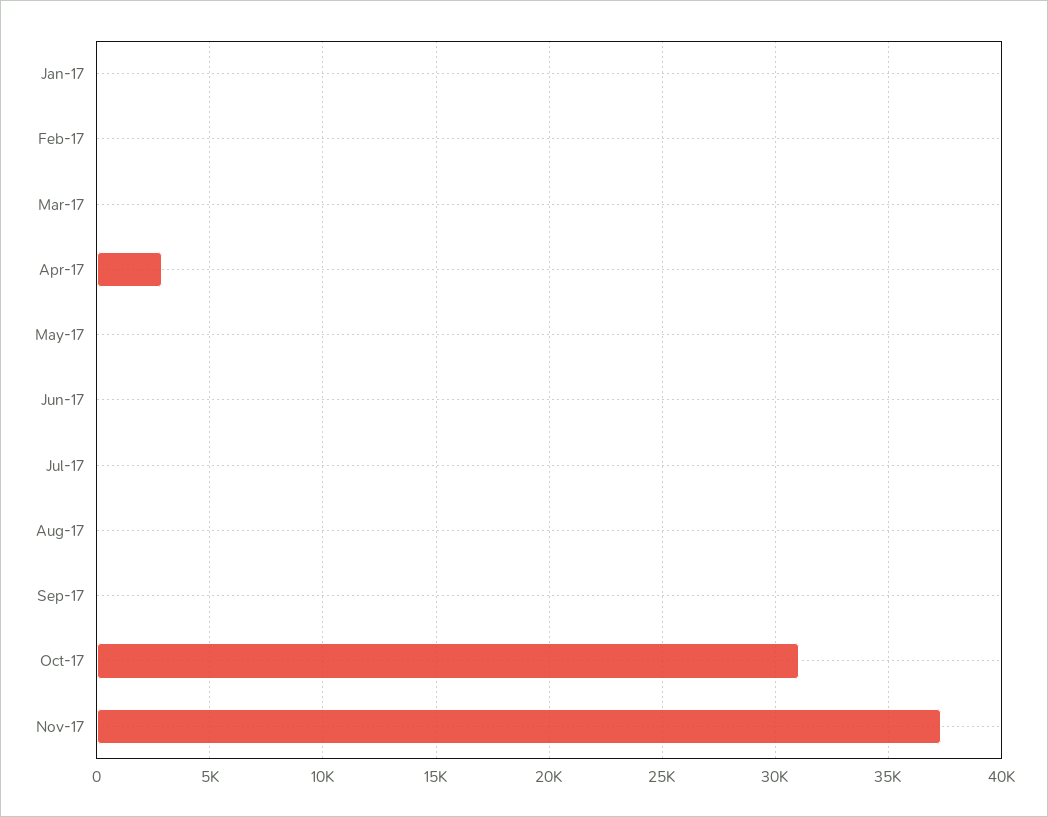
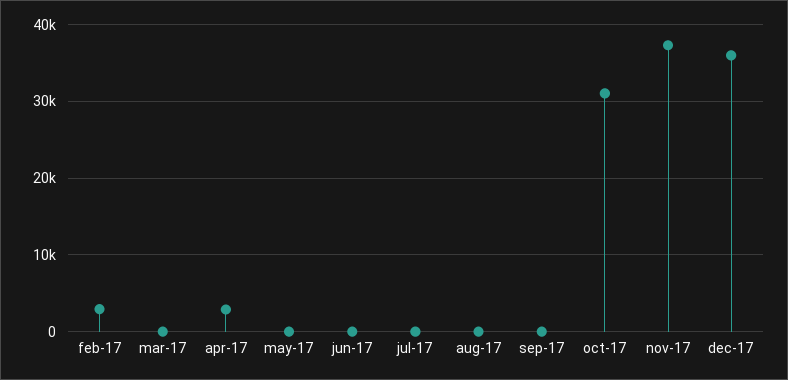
Jan-17: 0 -> none
Feb-17: 0 -> 3000
dec-17: none -> 36000

